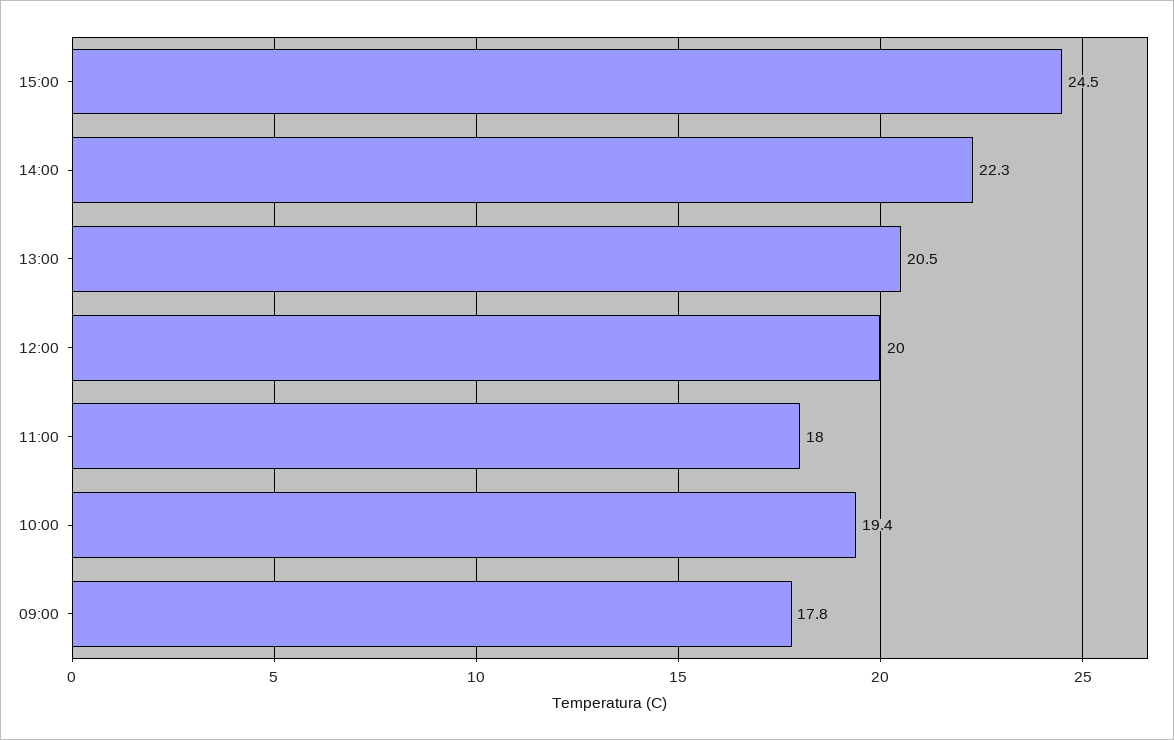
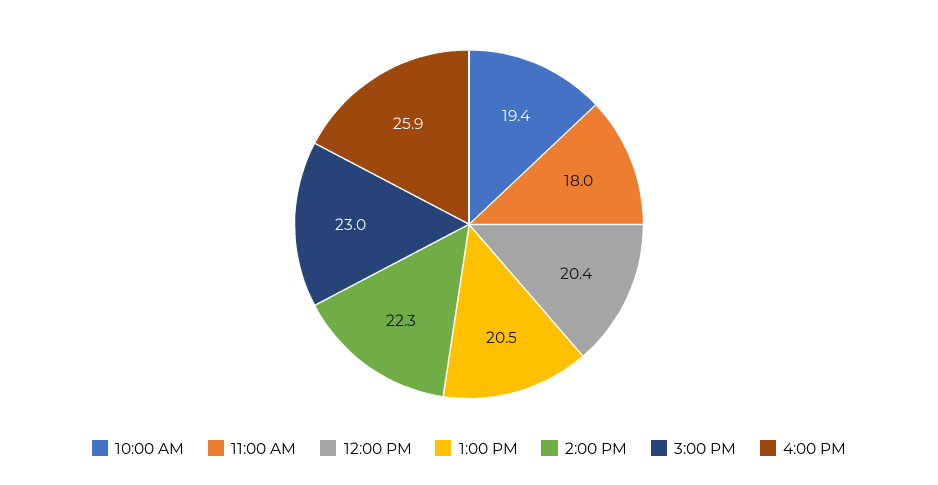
15:00: 24.5 -> 23
12:00: 20 -> 20.4
09:00: 17.8 -> none
4:00 PM: none -> 25.9

